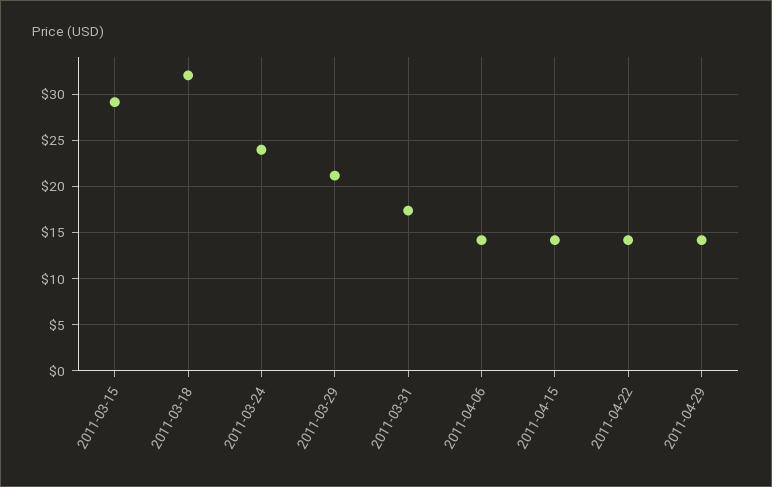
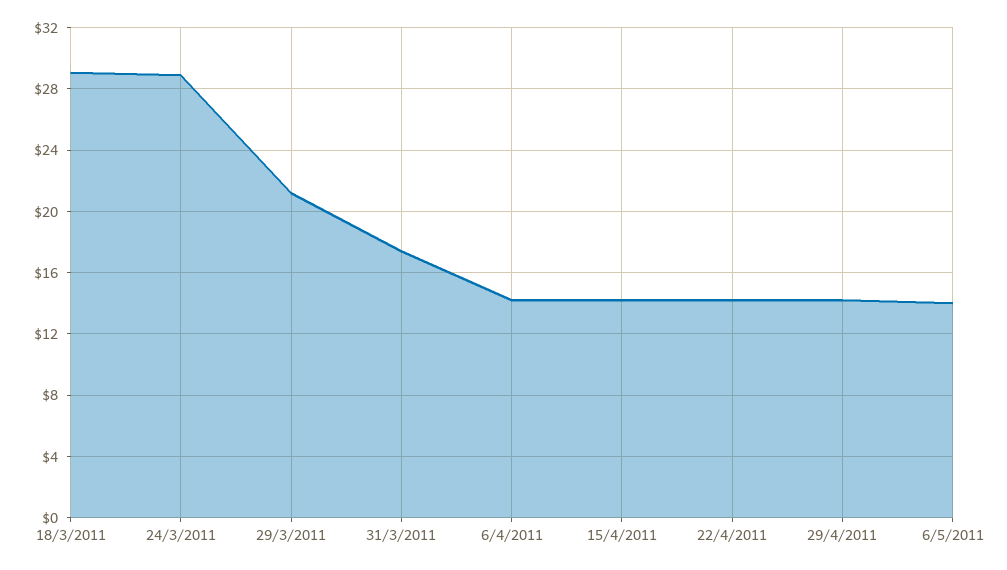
2011-03-15: 29 -> none
2011-03-18: 32 -> 29
2011-03-24: 24 -> 29
6/5/2011: none -> 14

